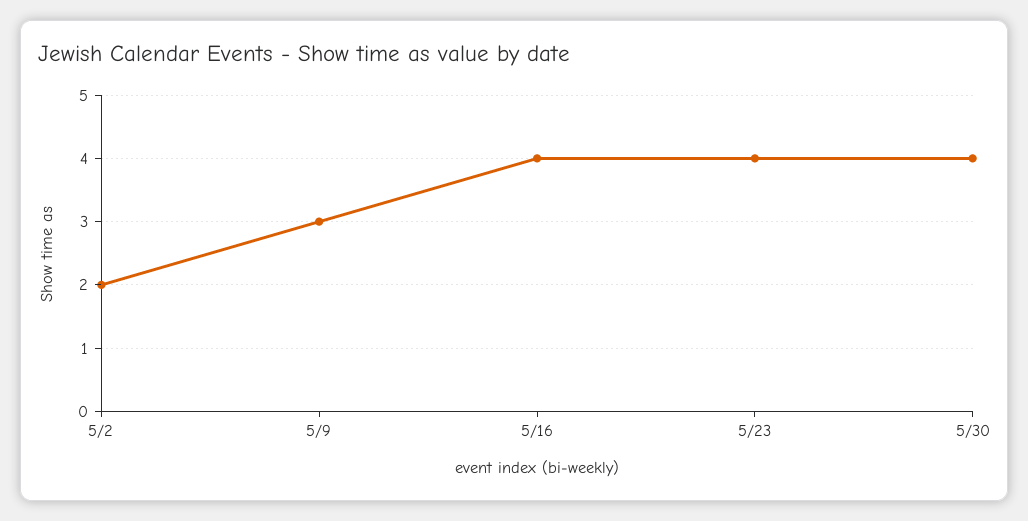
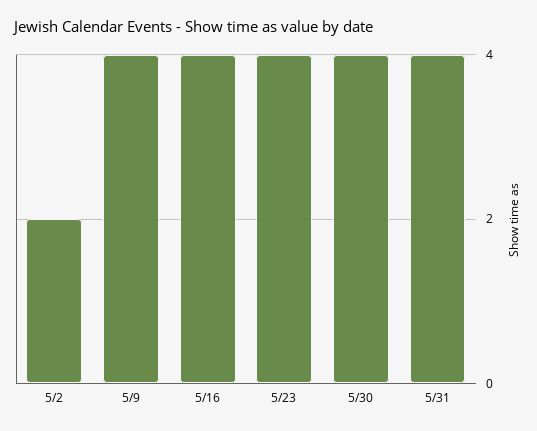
5/9: 3 -> 4
5/31: none -> 4

